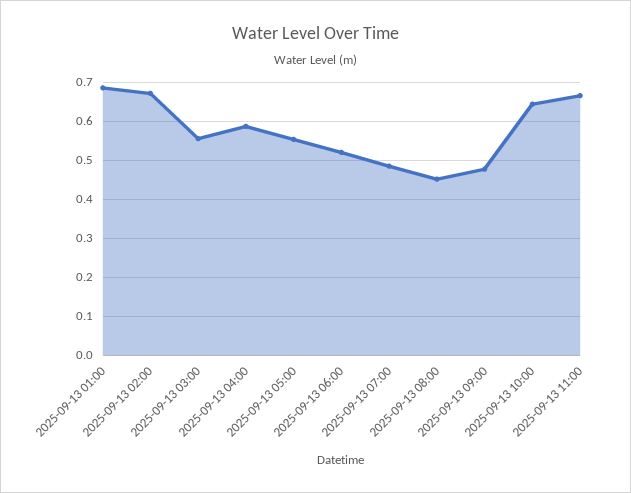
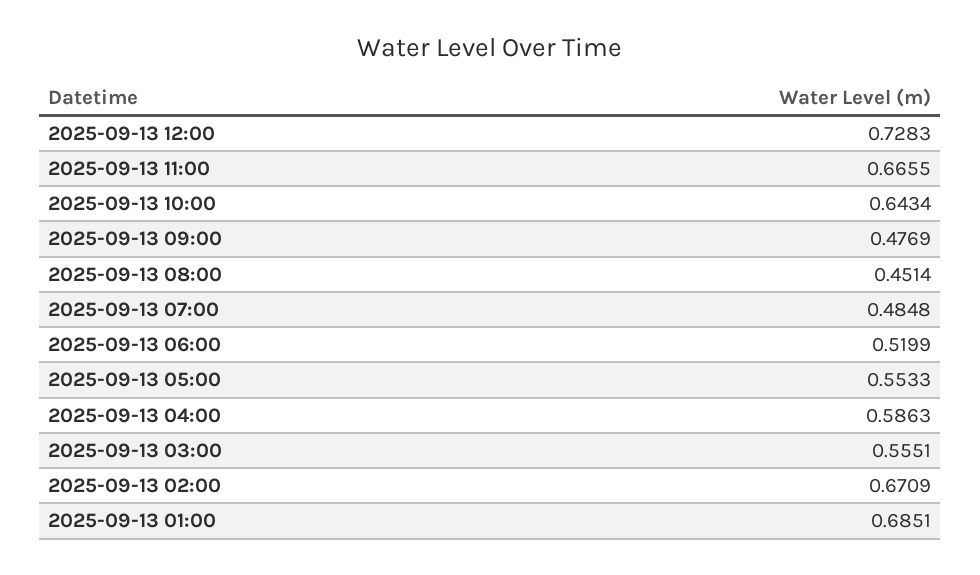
2025-09-13 12:00: none -> 0.7283

